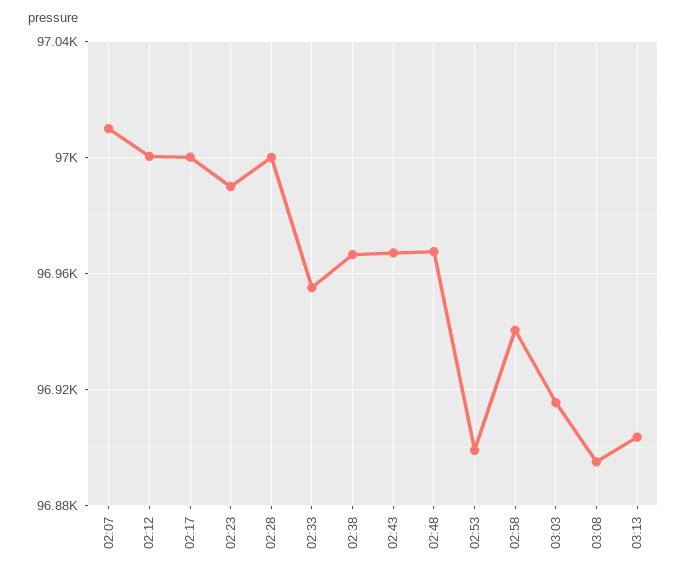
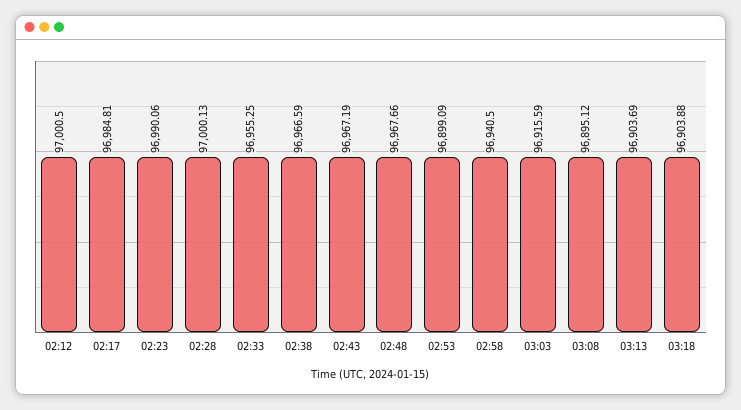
02:07: 97010 -> none
02:17: 97000 -> 96984.81
03:18: none -> 96903.88

